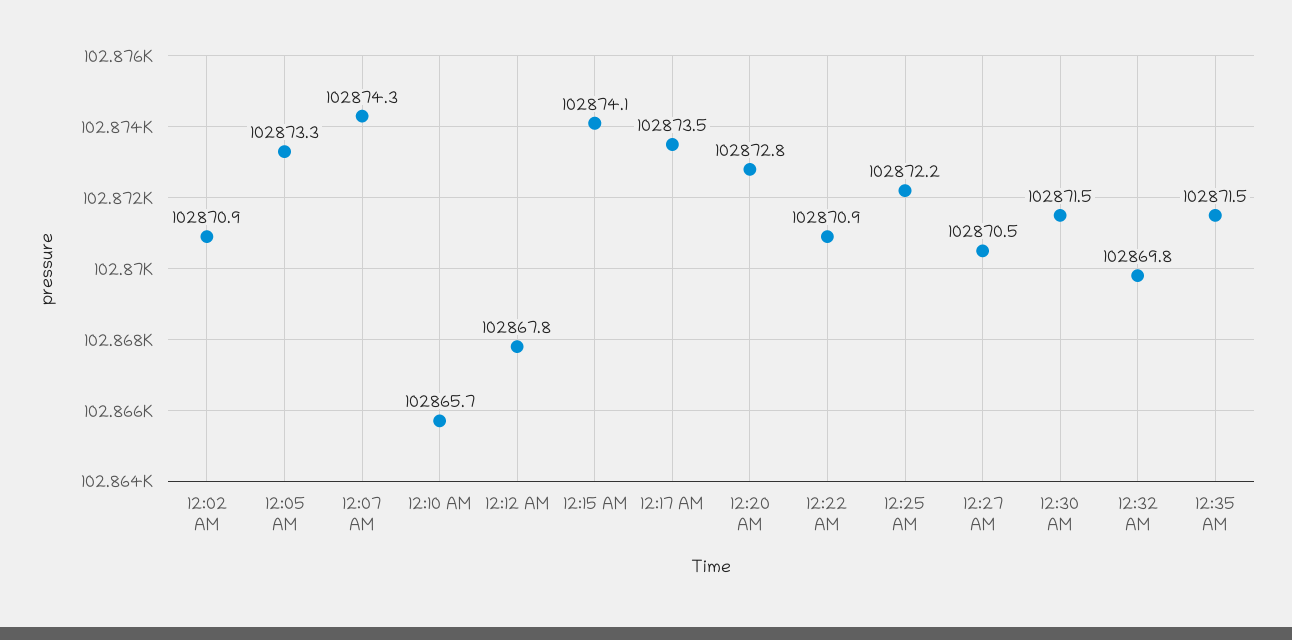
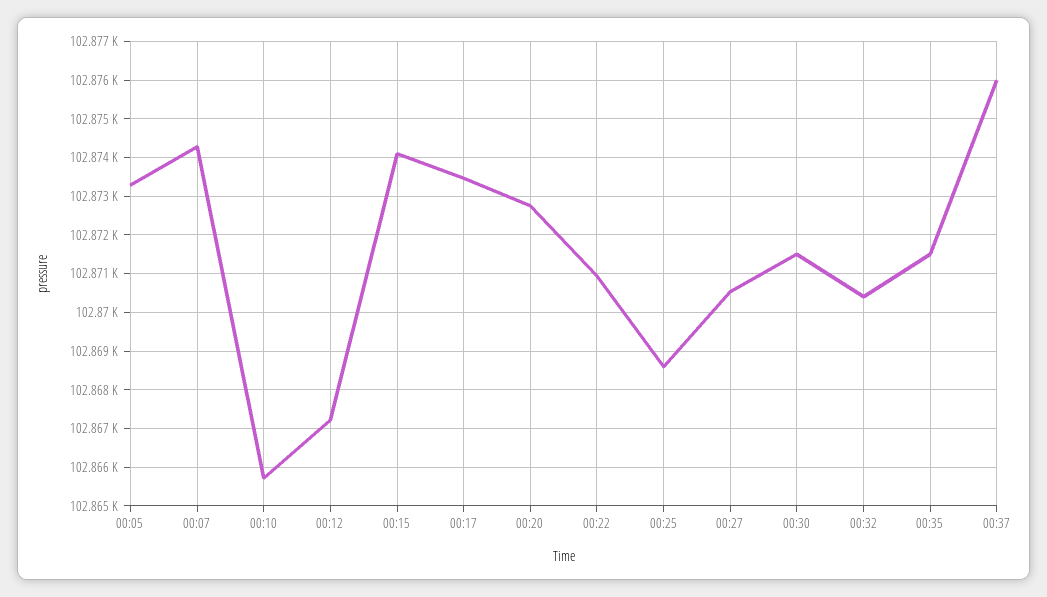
12:02 AM: 102870.9 -> none
12:12 AM: 102867.8 -> 102867.2
12:25 AM: 102872.2 -> 102868.6
12:32 AM: 102869.8 -> 102870.4
00:37: none -> 102876

